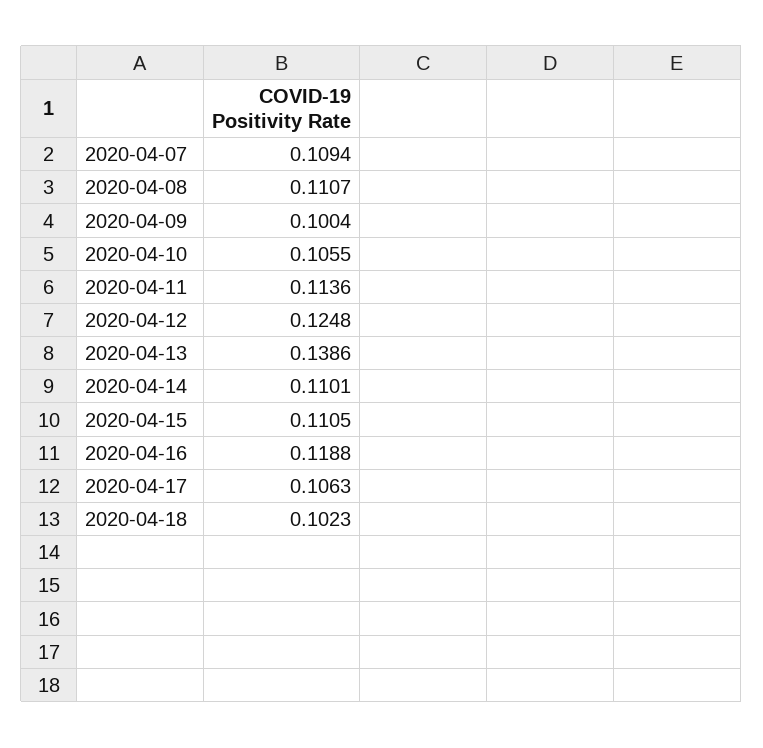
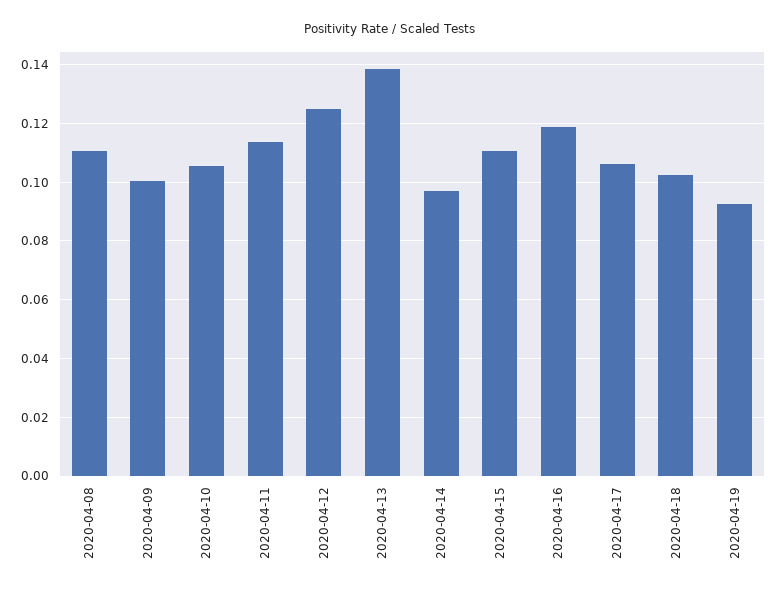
2020-04-07: 0.1094 -> none
2020-04-14: 0.1101 -> 0.0975
2020-04-19: none -> 0.0925

